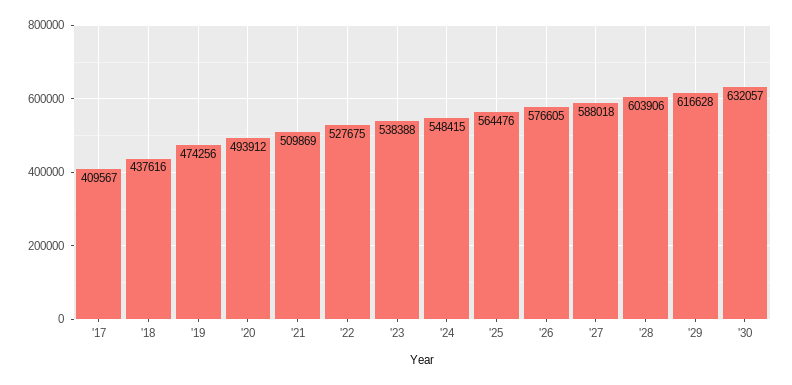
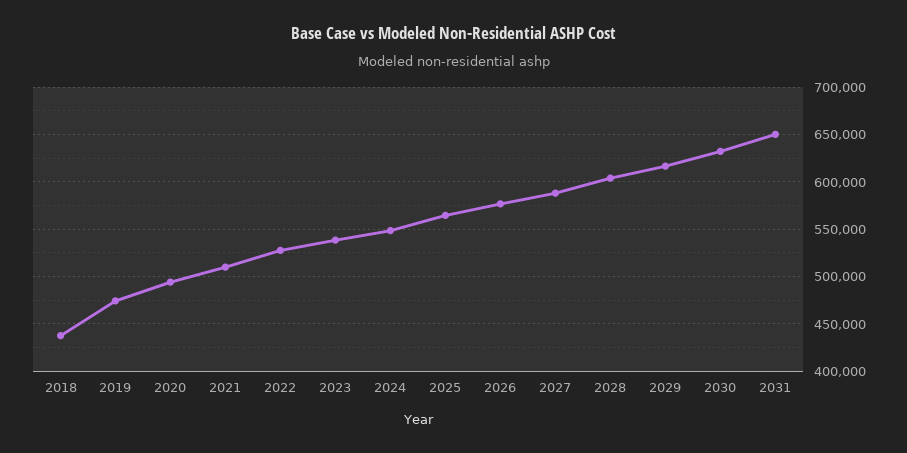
'17: 409567 -> none
2031: none -> 650000

